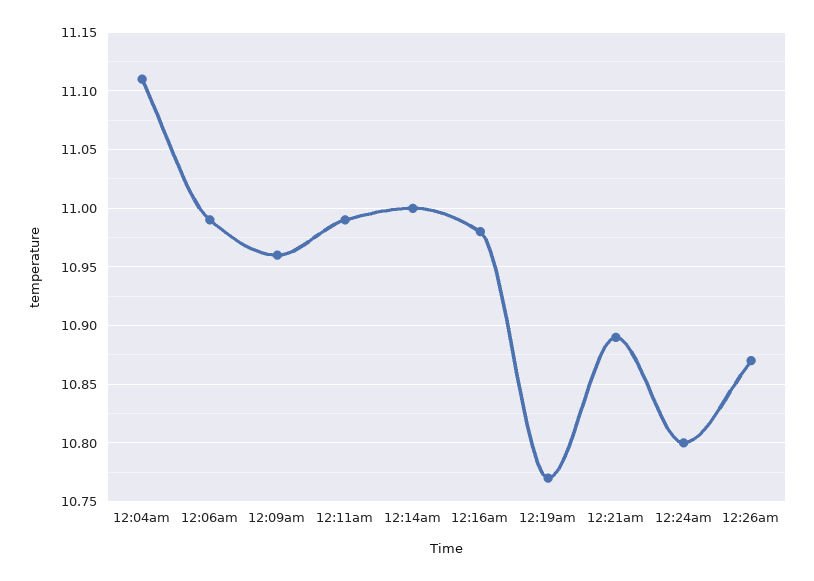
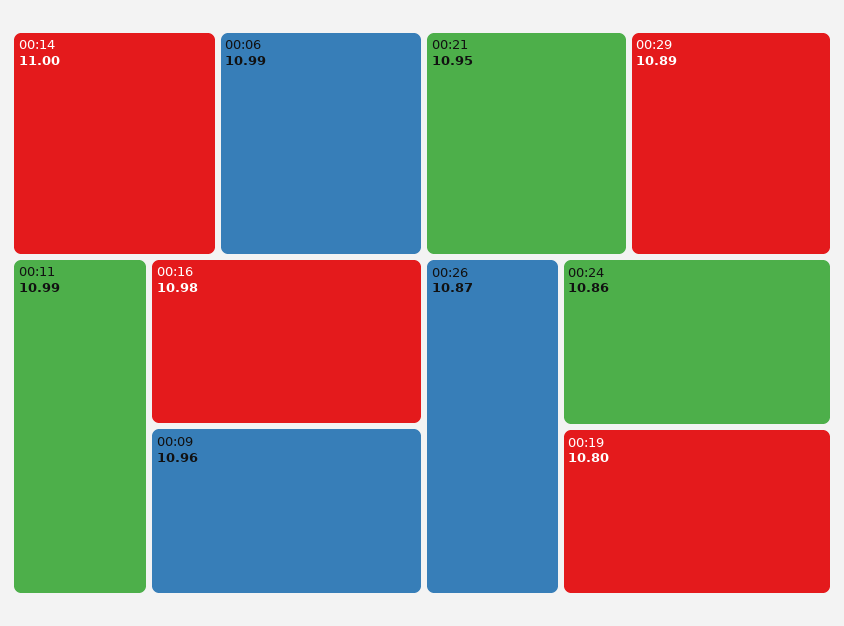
12:04am: 11.11 -> none
12:19am: 10.77 -> 10.8
12:21am: 10.89 -> 10.95
12:24am: 10.8 -> 10.86
00:29: none -> 10.89

